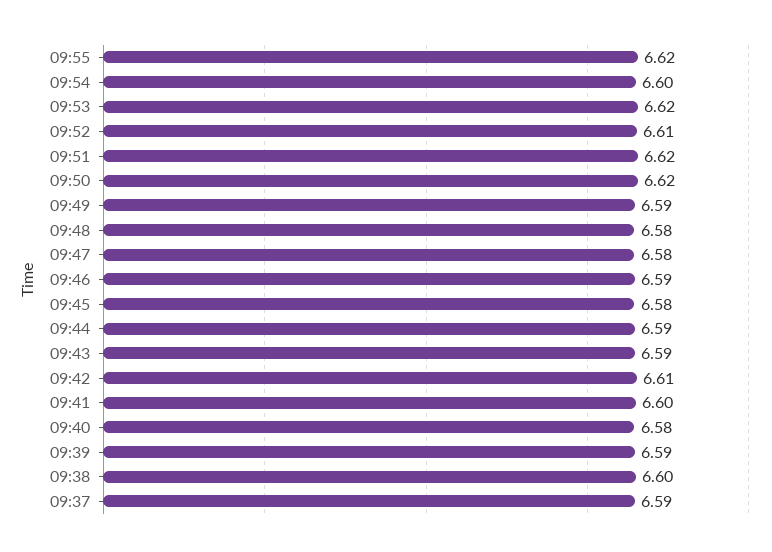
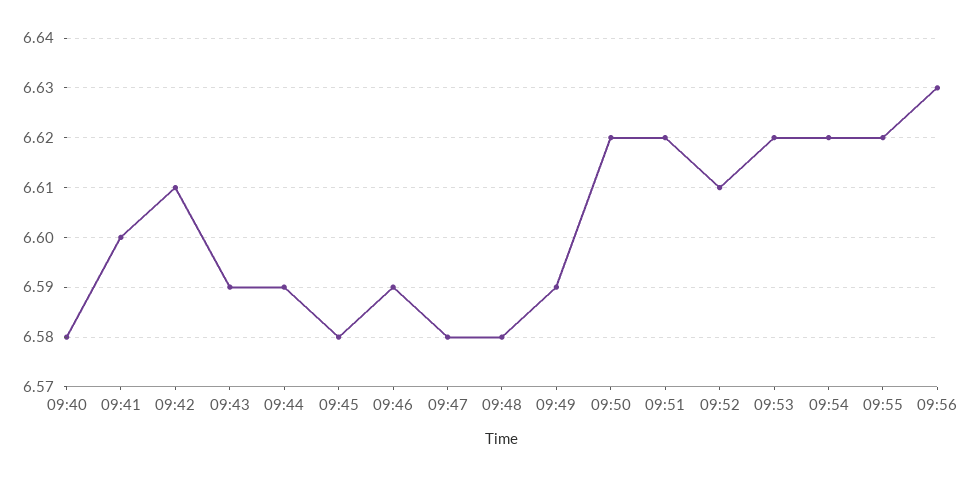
09:54: 6.6 -> 6.62
09:39: 6.59 -> none
09:38: 6.6 -> none
09:37: 6.59 -> none
09:56: none -> 6.63

